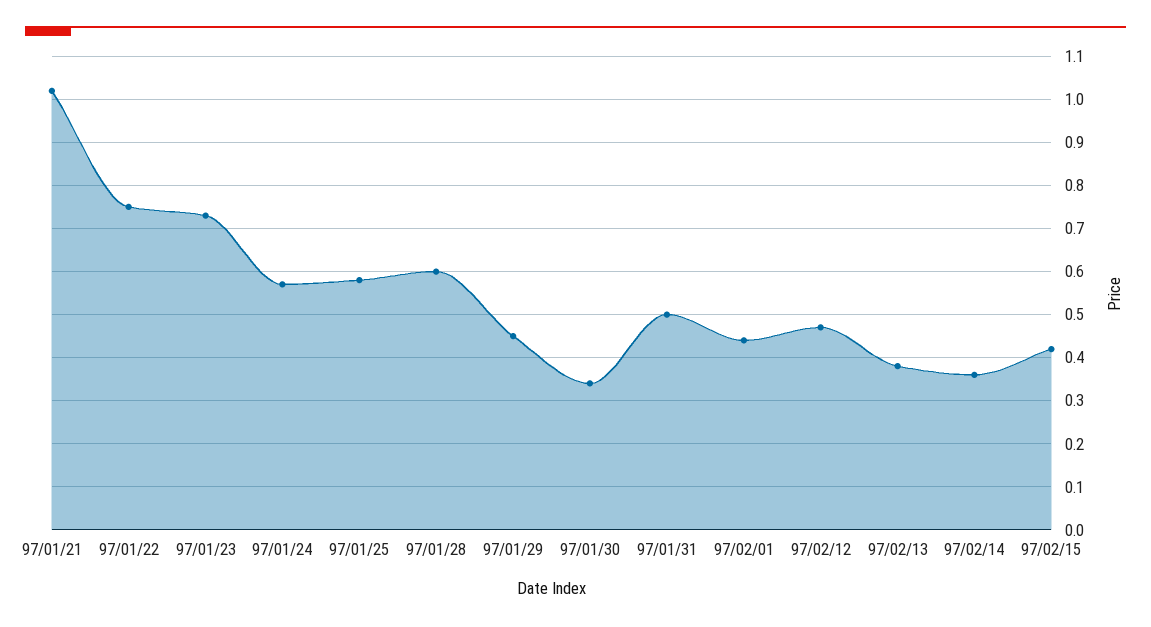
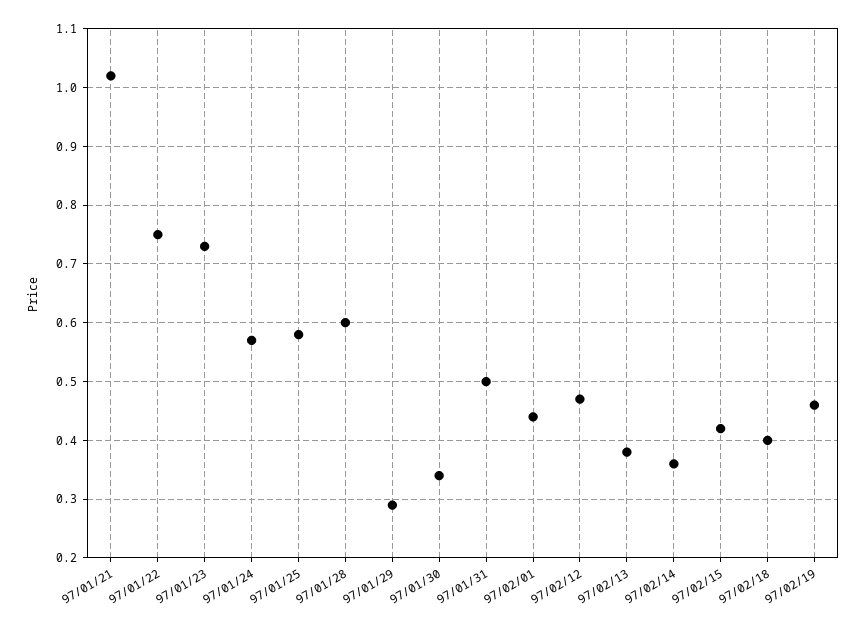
97/01/29: 0.45 -> 0.3
97/02/18: none -> 0.4
97/02/19: none -> 0.45

